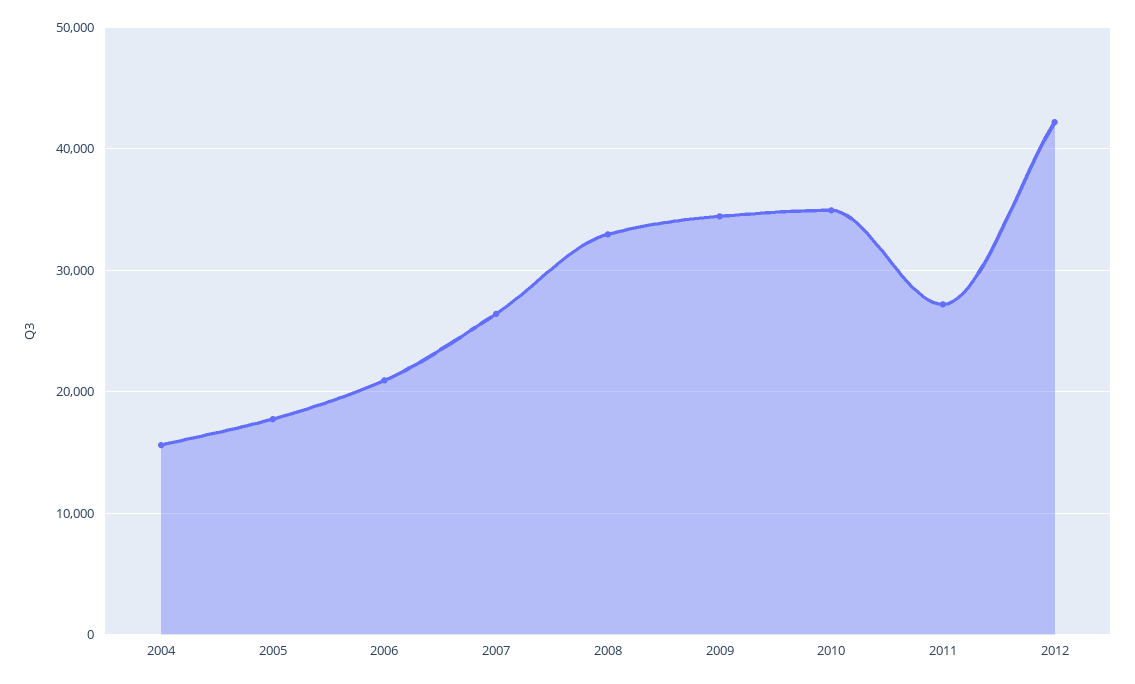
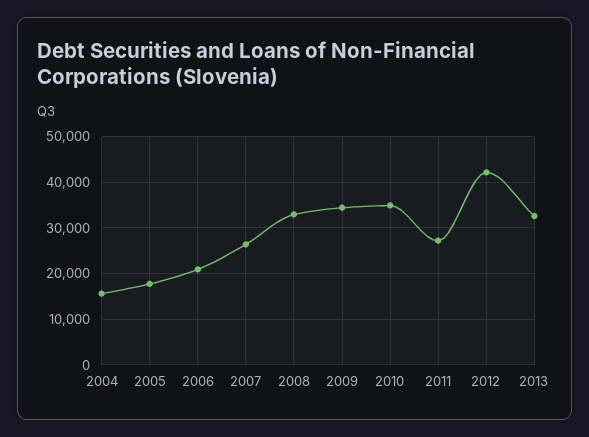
2013: none -> 32000

